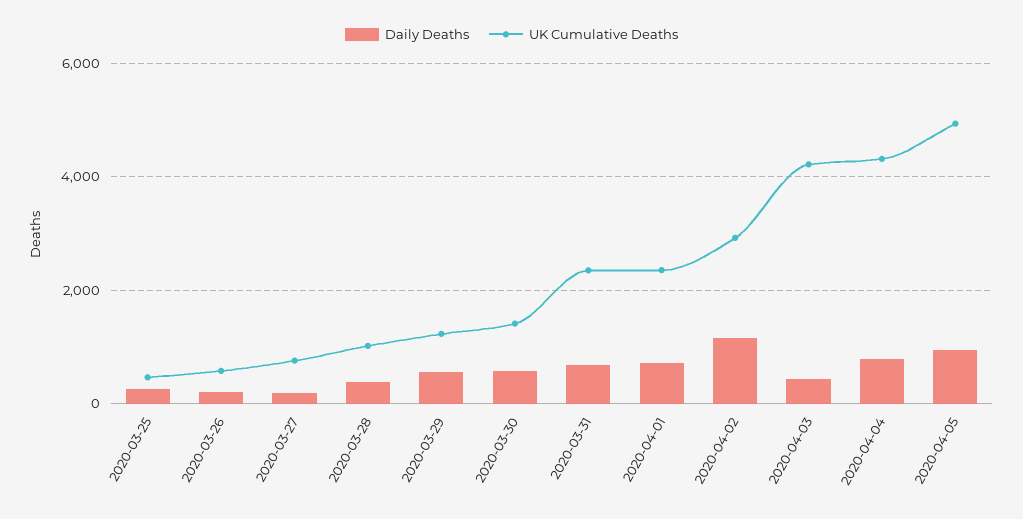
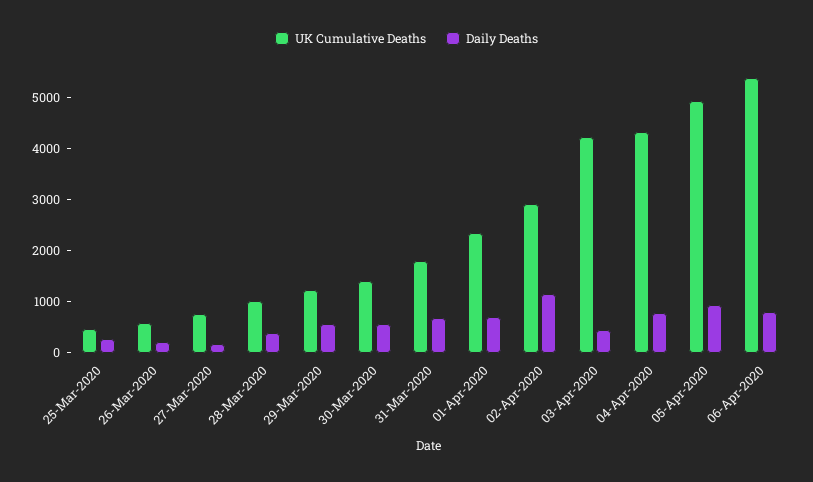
UK Cumulative Deaths, 2020-03-31: 2400 -> 1800
UK Cumulative Deaths, 06-Apr-2020: none -> 5400
Daily Deaths, 06-Apr-2020: none -> 800

